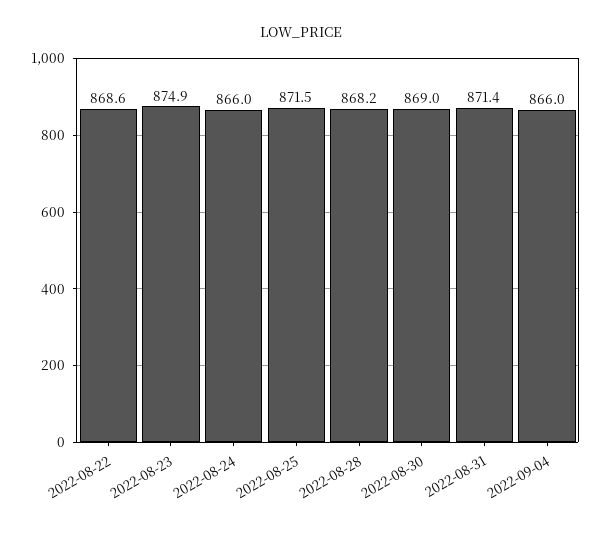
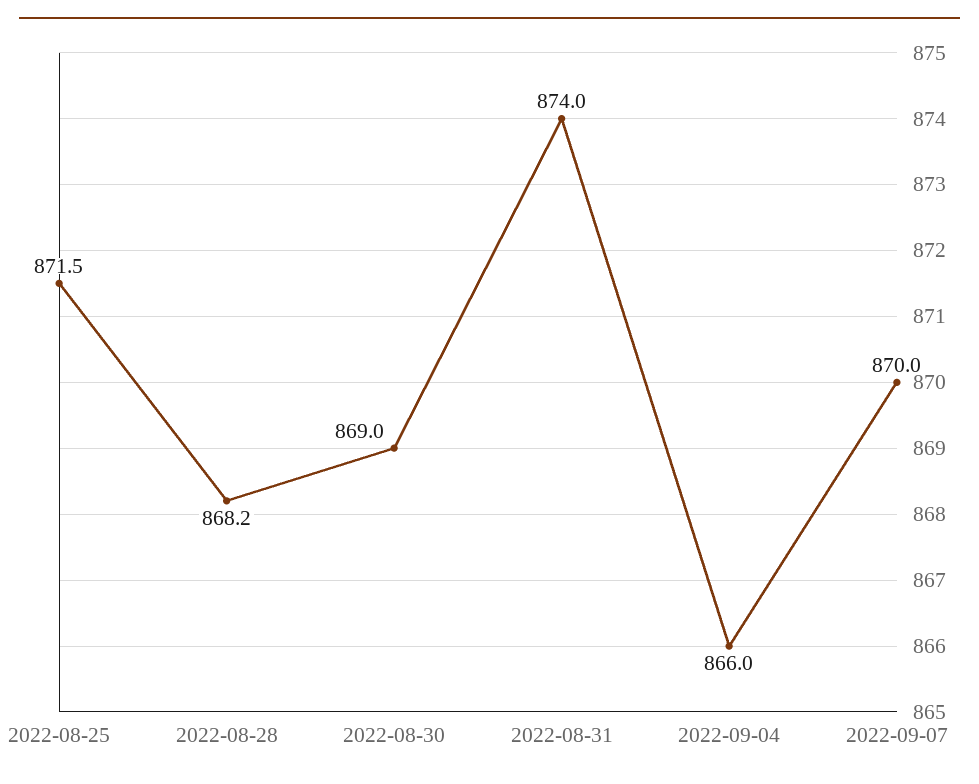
2022-08-22: 868.6 -> none
2022-08-23: 874.9 -> none
2022-08-24: 866 -> none
2022-08-31: 871.4 -> 874
2022-09-07: none -> 870

